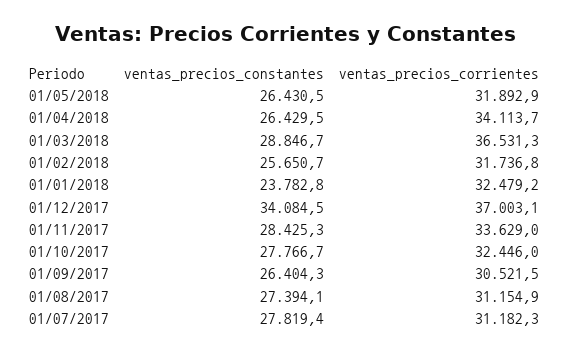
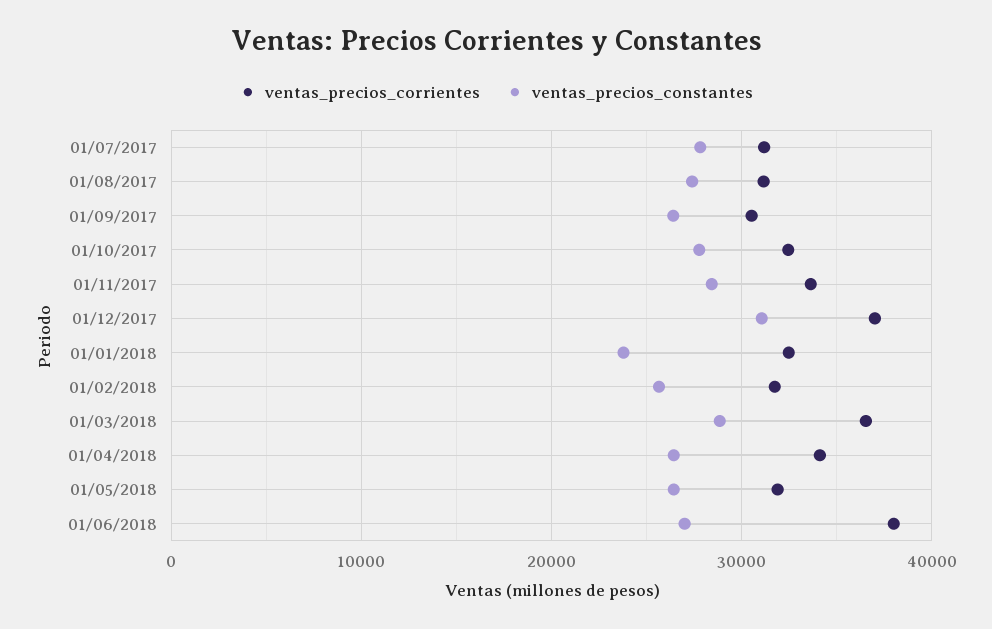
ventas_precios_constantes, 01/12/2017: 34084.5 -> 31000
ventas_precios_corrientes, 01/06/2018: none -> 38000
ventas_precios_constantes, 01/06/2018: none -> 27000

